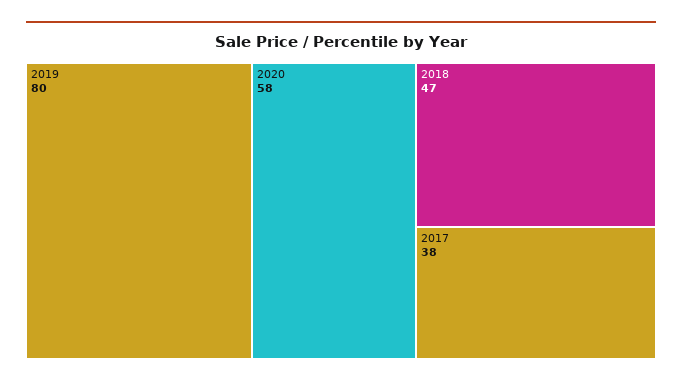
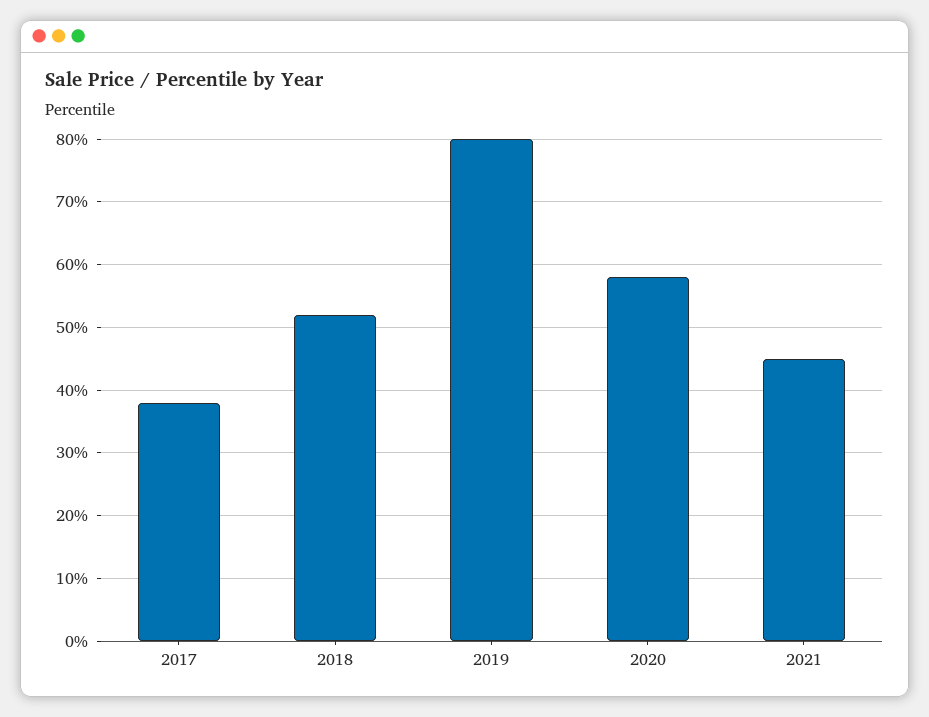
2018: 47 -> 52
2021: none -> 45

